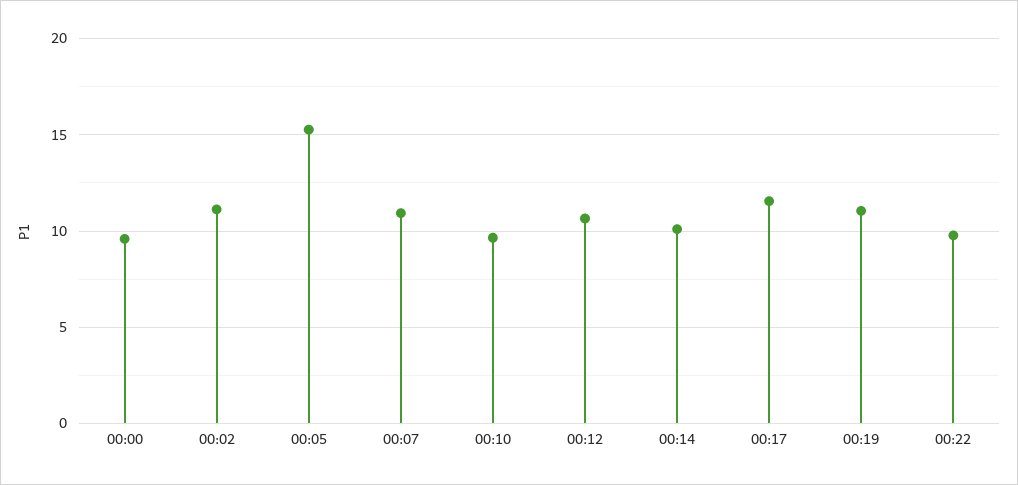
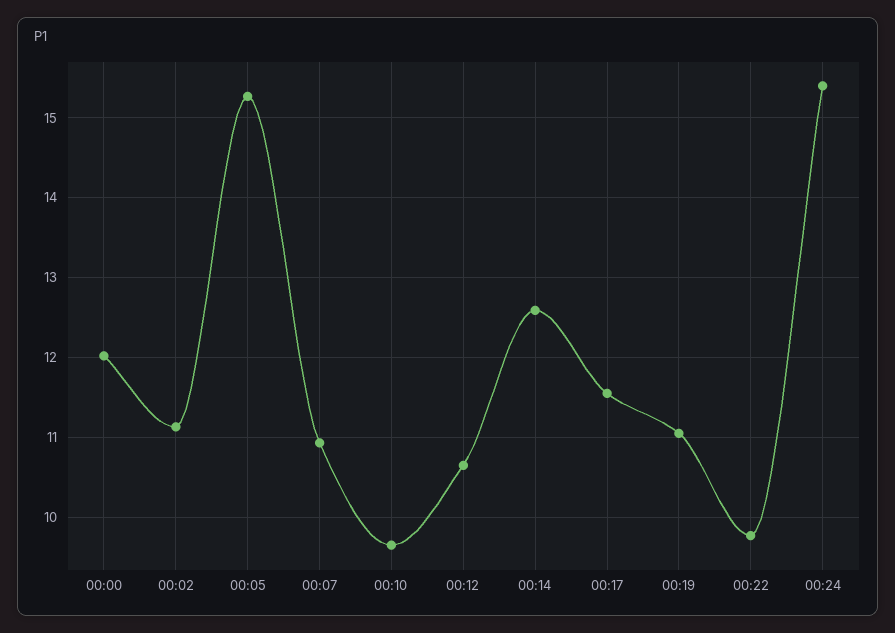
00:00: 9.5 -> 12
00:14: 10 -> 12.6
00:24: none -> 15.4

